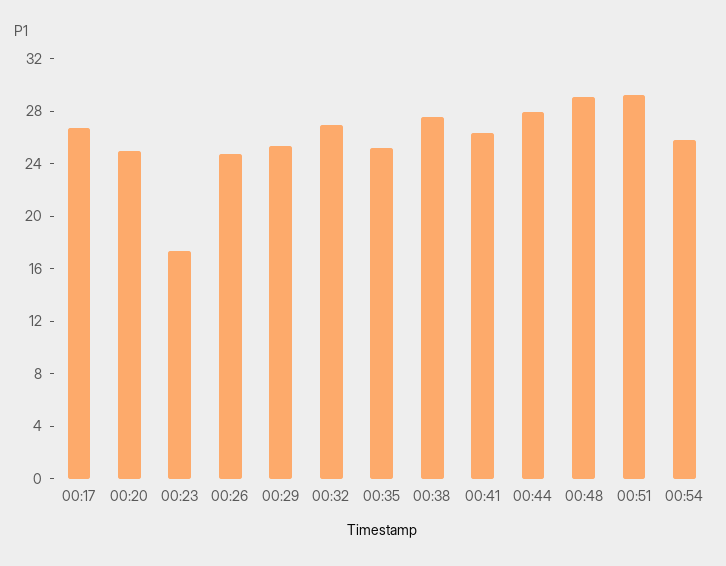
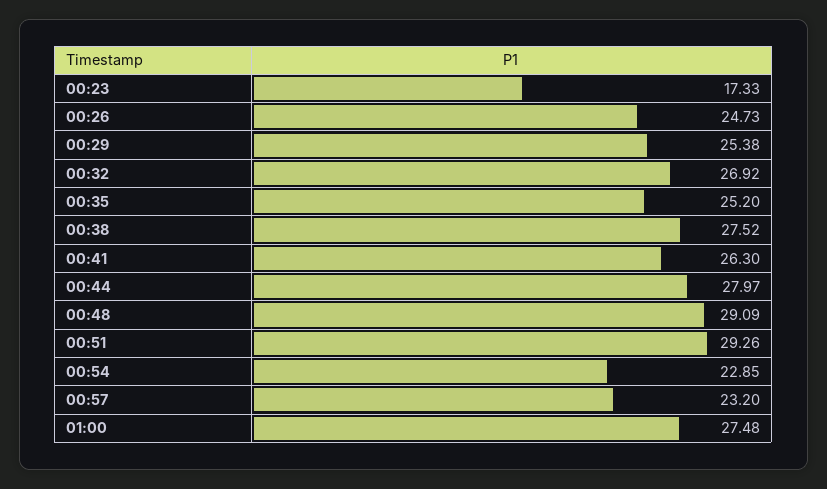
00:17: 27 -> none
00:20: 25 -> none
00:54: 26 -> 22.85
00:57: none -> 23.2
01:00: none -> 27.48

